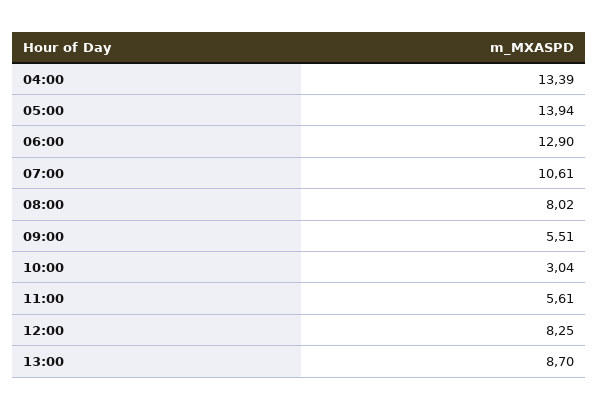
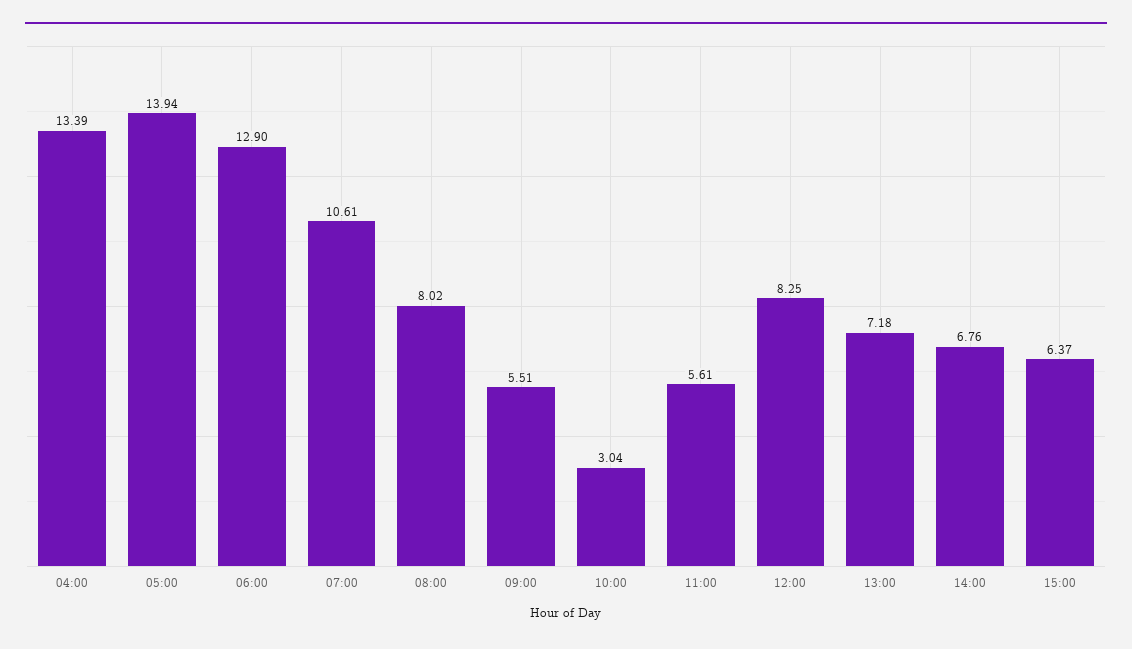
13:00: 8.7 -> 7.18
14:00: none -> 6.76
15:00: none -> 6.37

